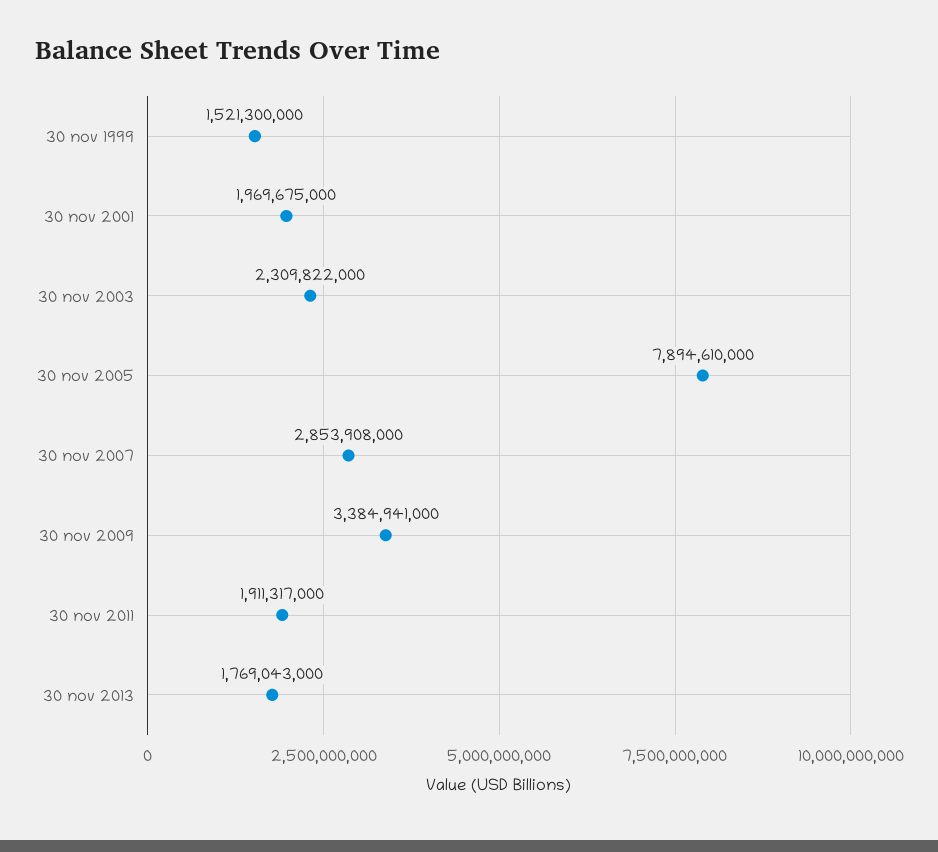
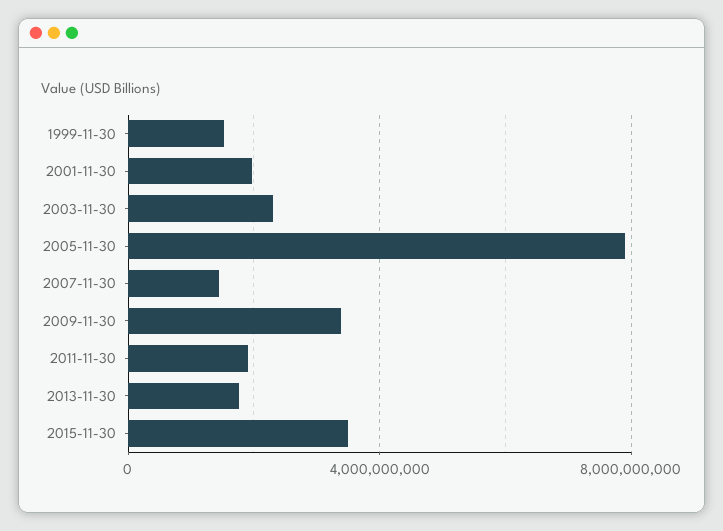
30 nov 2007: 2853908000 -> 1500000000
2015-11-30: none -> 3500000000

